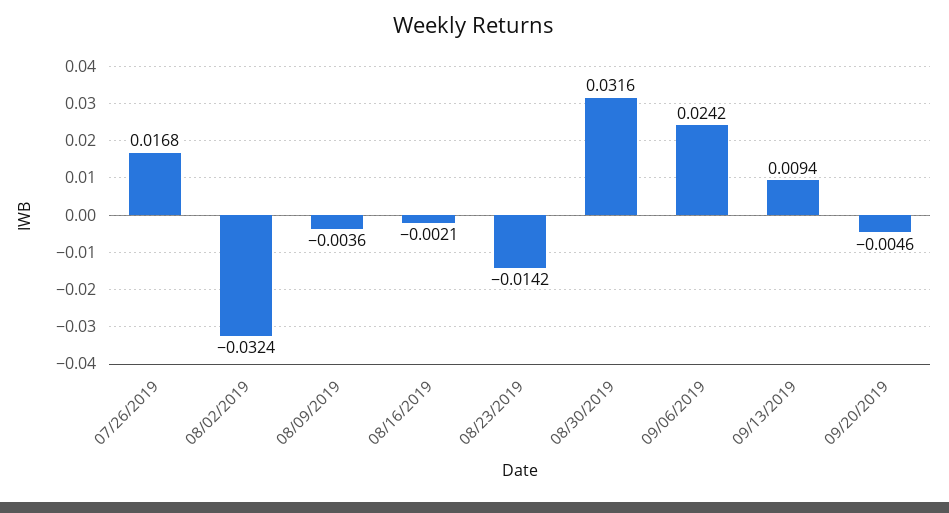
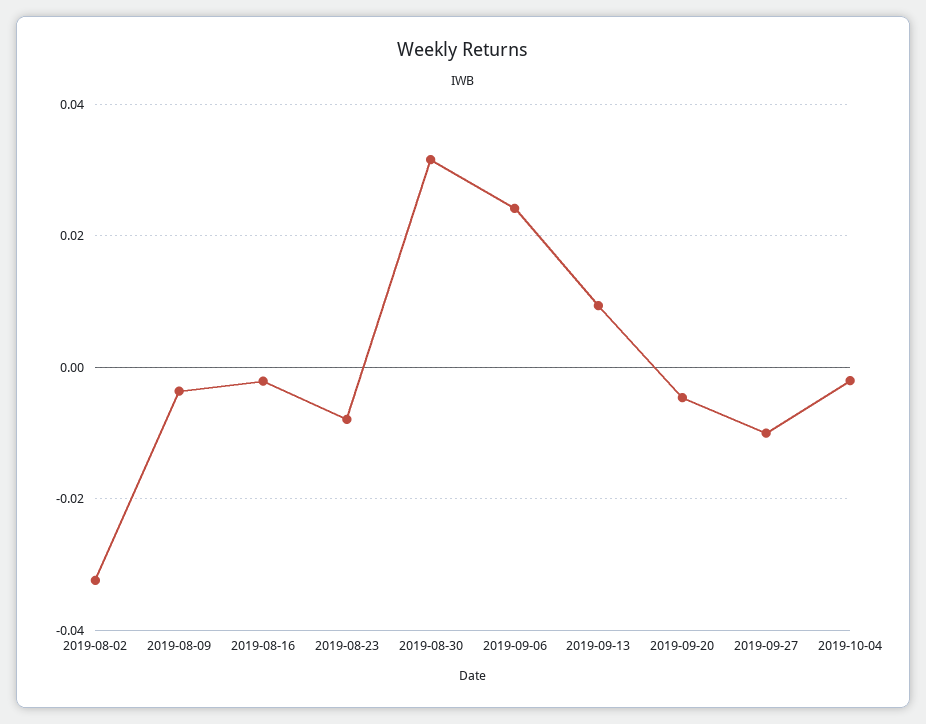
07/26/2019: 0.0168 -> none
08/23/2019: -0.0142 -> -0.008
2019-09-27: none -> -0.01
2019-10-04: none -> -0.002

